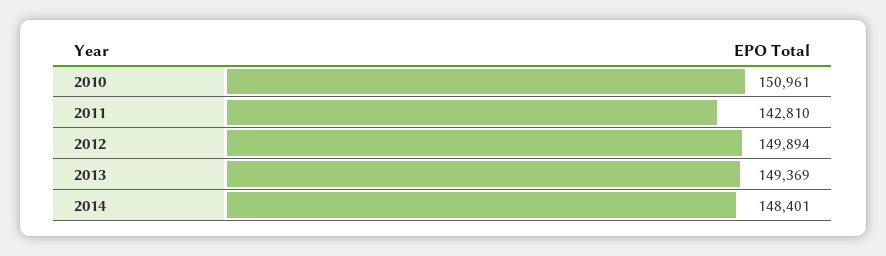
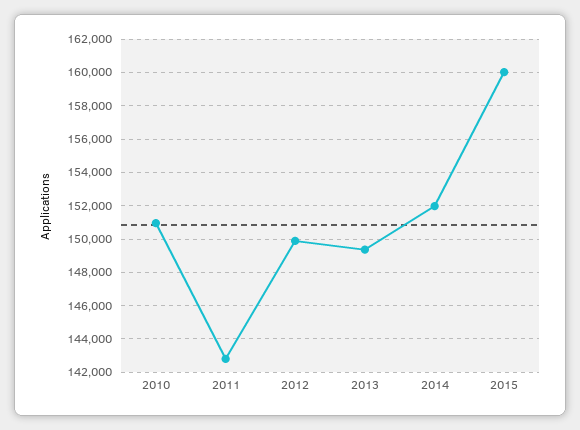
2014: 148401 -> 152000
2015: none -> 160000

